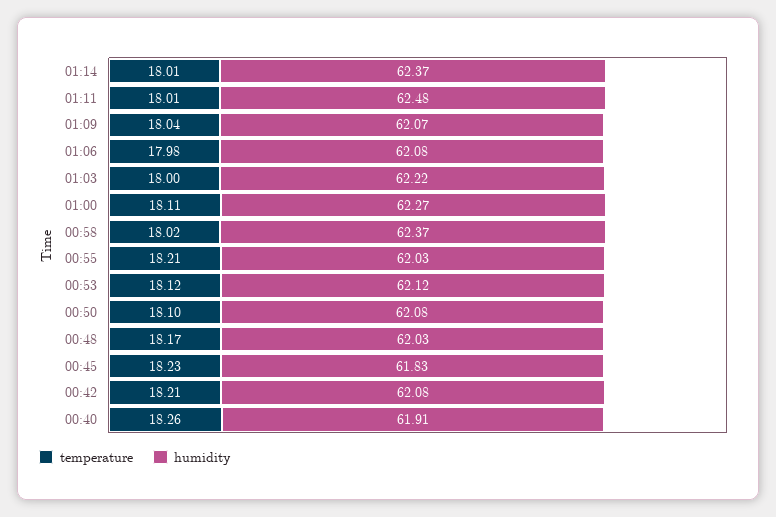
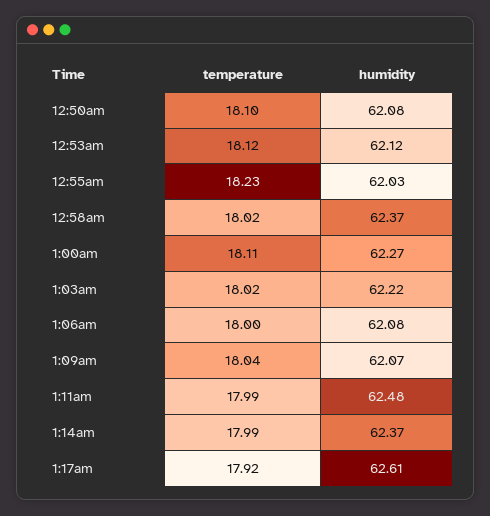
temperature, 01:14: 18.01 -> 17.99
temperature, 01:11: 18.01 -> 17.99
temperature, 01:06: 17.98 -> 18
temperature, 01:03: 18 -> 18.02
temperature, 00:55: 18.21 -> 18.23
temperature, 00:48: 18.17 -> none
humidity, 00:48: 62.03 -> none
temperature, 00:45: 18.23 -> none
humidity, 00:45: 61.83 -> none
temperature, 00:42: 18.21 -> none
humidity, 00:42: 62.08 -> none
temperature, 00:40: 18.26 -> none
humidity, 00:40: 61.91 -> none
temperature, 1:17am: none -> 17.92
humidity, 1:17am: none -> 62.61

